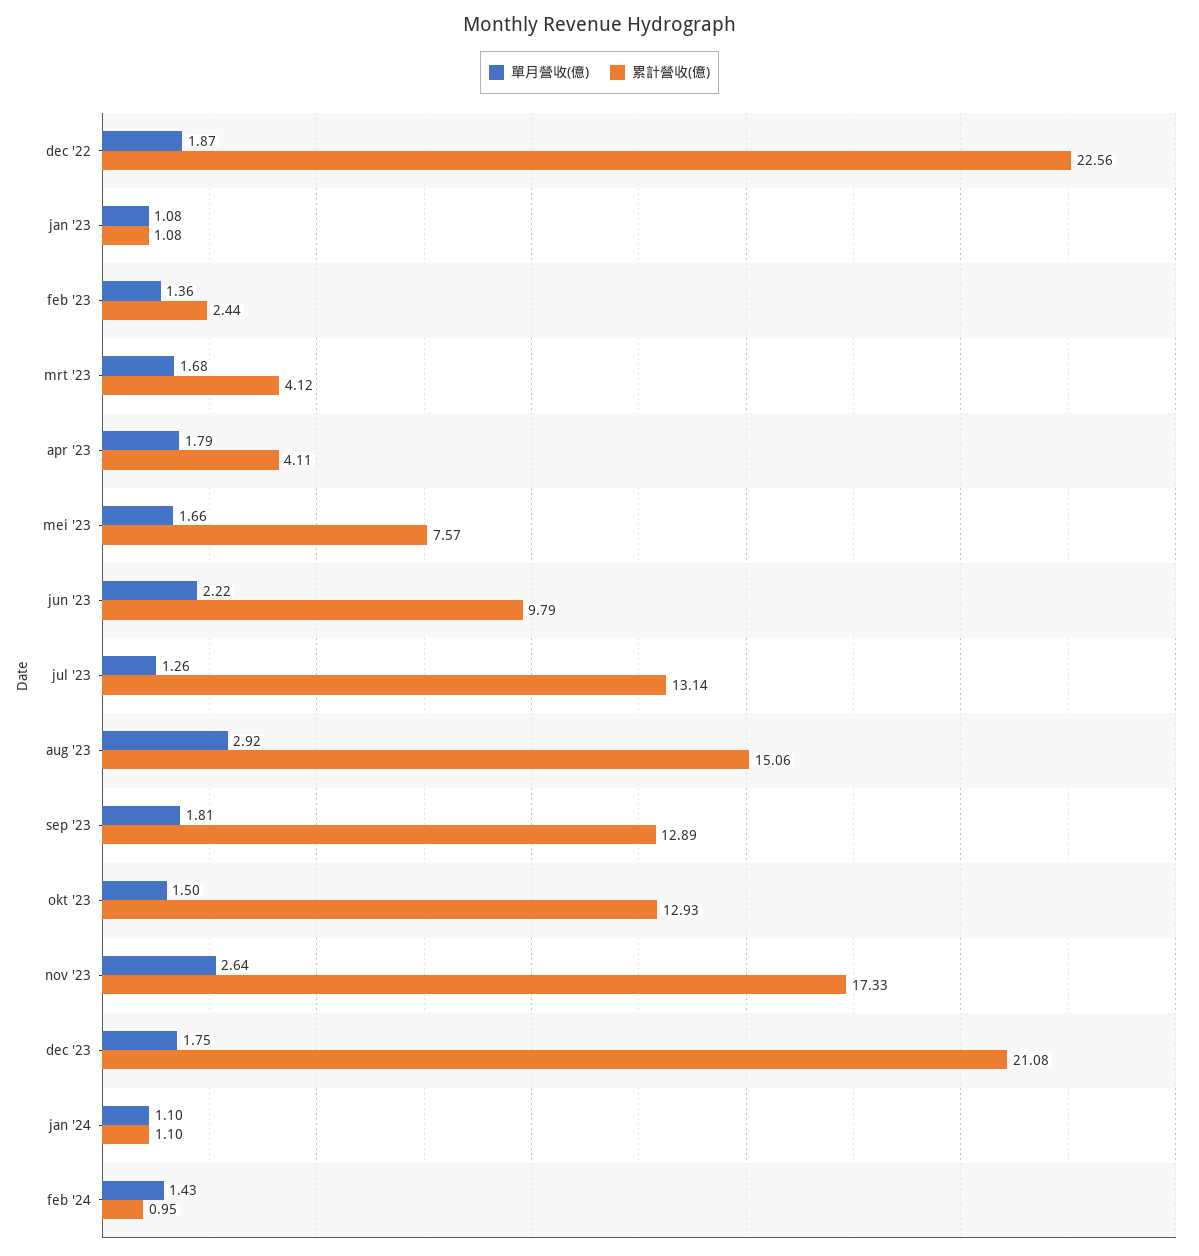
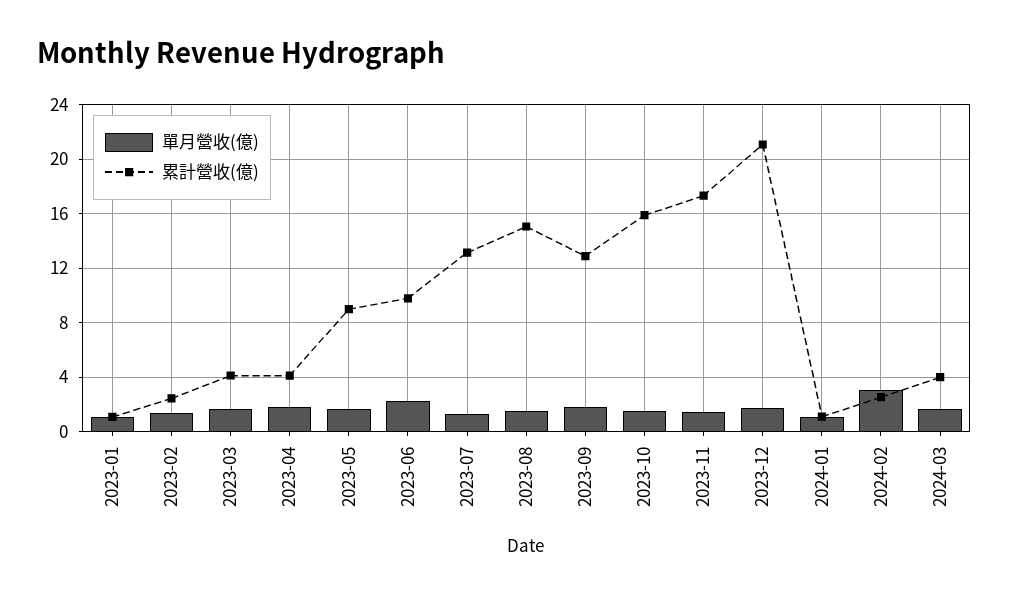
單月營收(億), dec '22: 1.87 -> none
累計營收(億), dec '22: 22.56 -> none
累計營收(億), mei '23: 7.57 -> 9
單月營收(億), aug '23: 2.92 -> 1.5
累計營收(億), okt '23: 12.93 -> 16
單月營收(億), nov '23: 2.64 -> 1.5
單月營收(億), feb '24: 1.43 -> 3
累計營收(億), feb '24: 0.95 -> 2.5
單月營收(億), 2024-03: none -> 1.5
累計營收(億), 2024-03: none -> 4

